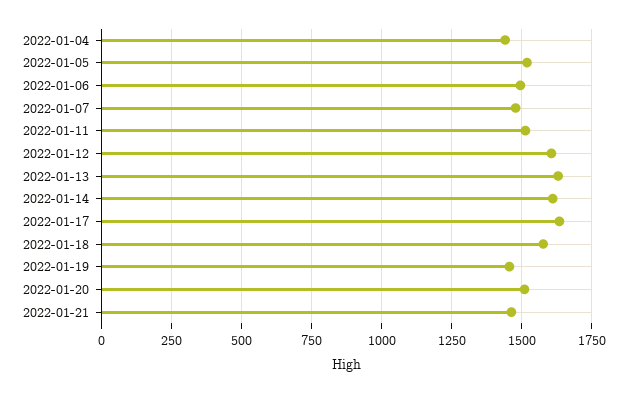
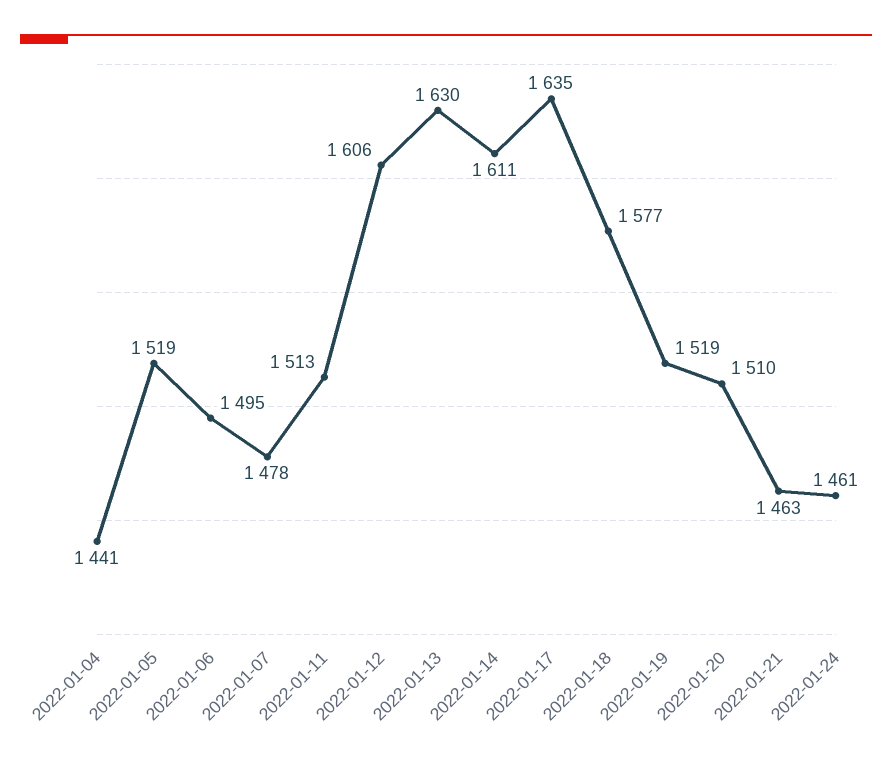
2022-01-19: 1450 -> 1519
2022-01-24: none -> 1461

